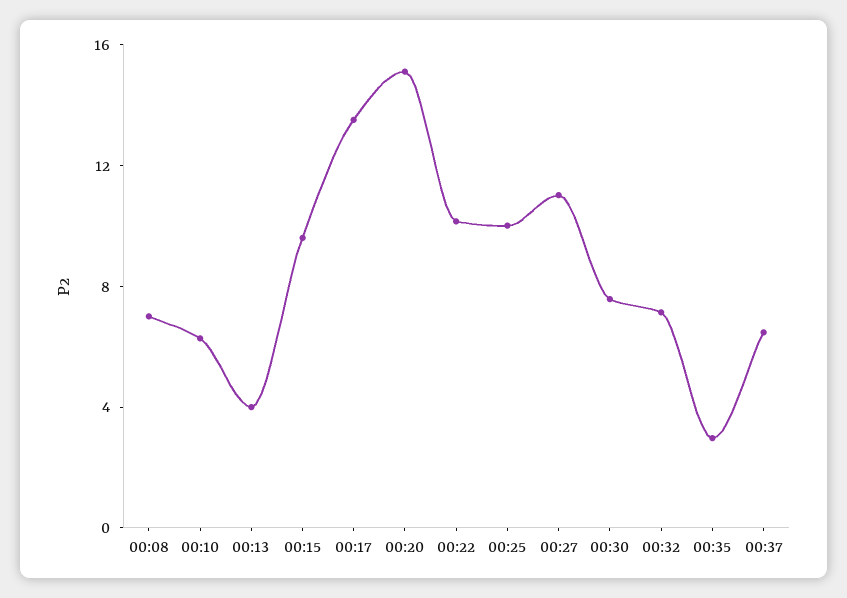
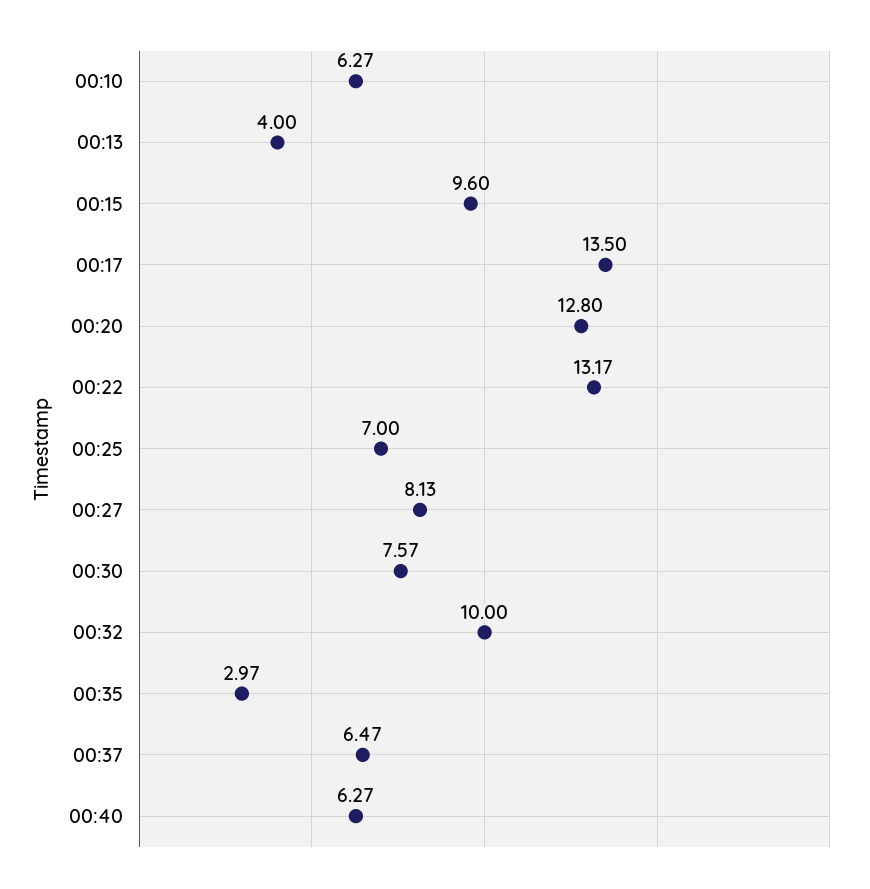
00:08: 7 -> none
00:20: 15 -> 12.8
00:22: 10 -> 13.17
00:25: 10 -> 7
00:27: 11 -> 8.13
00:32: 7 -> 10
00:40: none -> 6.27

